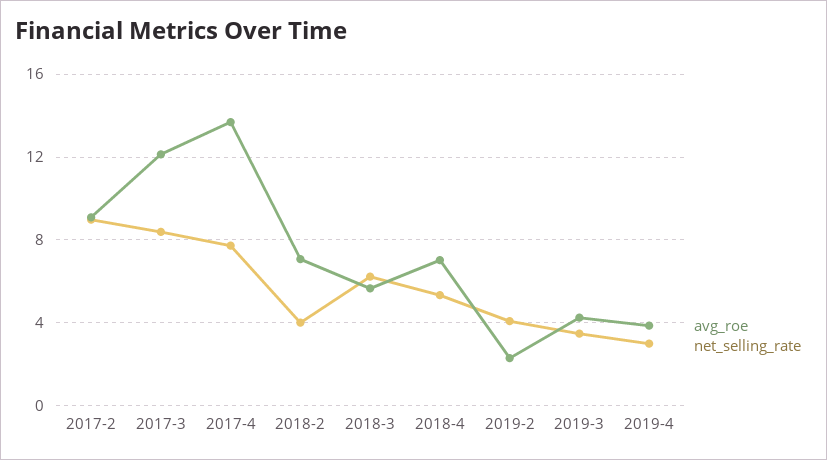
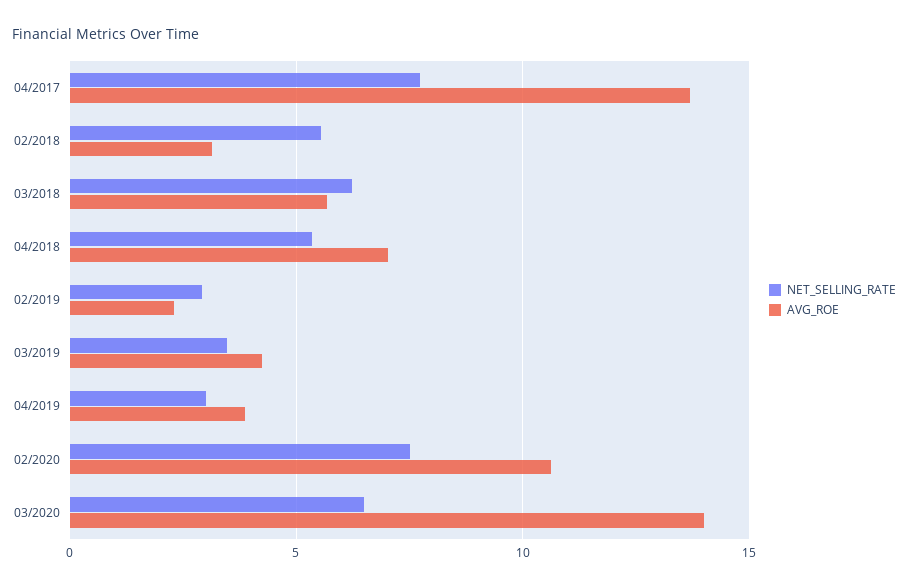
avg_roe, 2017-2: 9 -> none
net_selling_rate, 2017-2: 9 -> none
avg_roe, 2017-3: 12 -> none
net_selling_rate, 2017-3: 8.5 -> none
avg_roe, 2018-2: 7 -> 3
net_selling_rate, 2018-2: 4 -> 5.5
net_selling_rate, 2019-2: 4 -> 3
net_selling_rate, 02/2020: none -> 7.5
avg_roe, 02/2020: none -> 10.5
net_selling_rate, 03/2020: none -> 6.5
avg_roe, 03/2020: none -> 14

